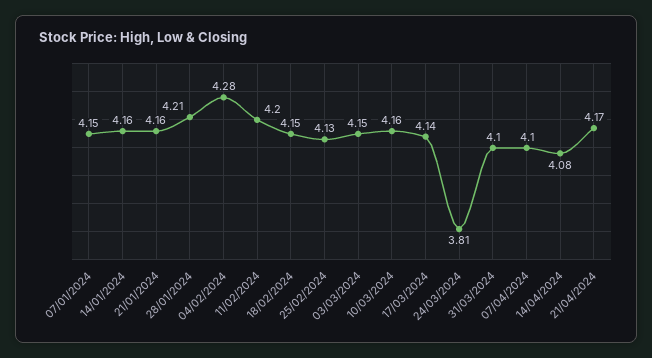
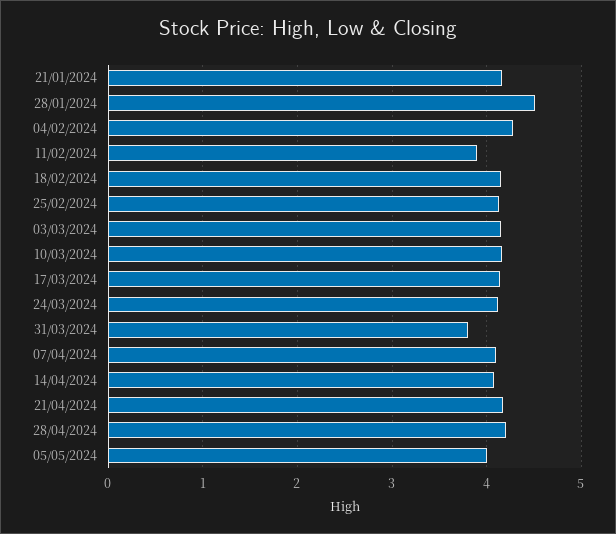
07/01/2024: 4.15 -> none
14/01/2024: 4.16 -> none
28/01/2024: 4.21 -> 4.5
11/02/2024: 4.2 -> 3.9
24/03/2024: 3.81 -> 4.1
31/03/2024: 4.1 -> 3.8
28/04/2024: none -> 4.2
05/05/2024: none -> 4

